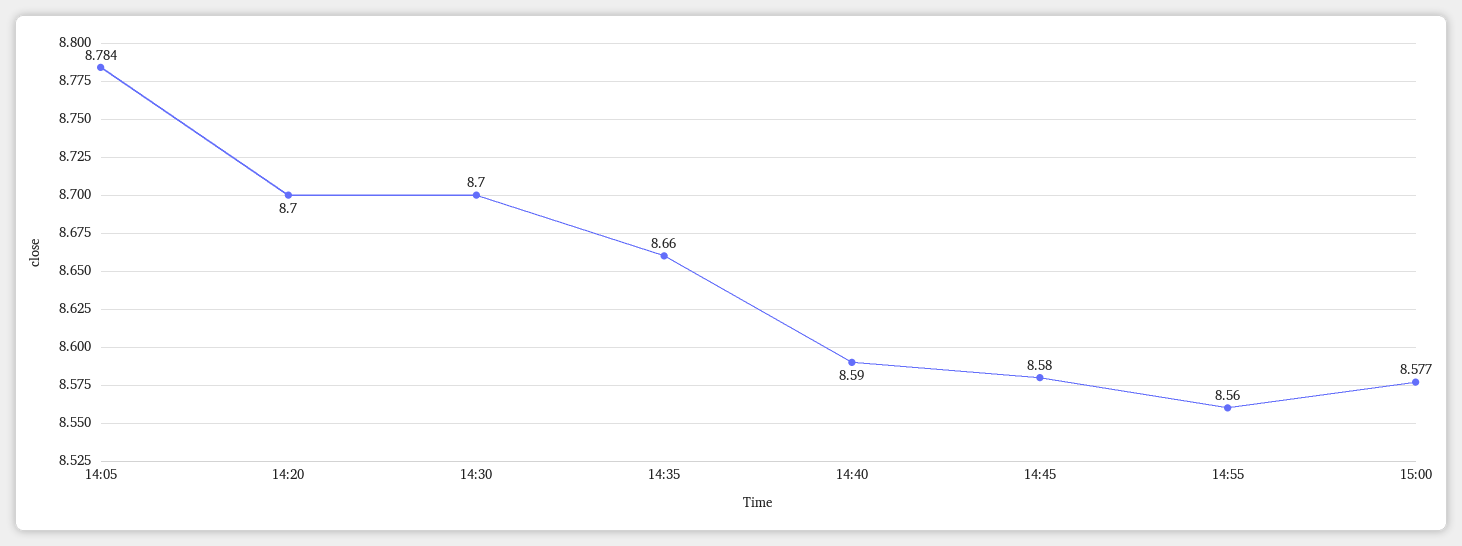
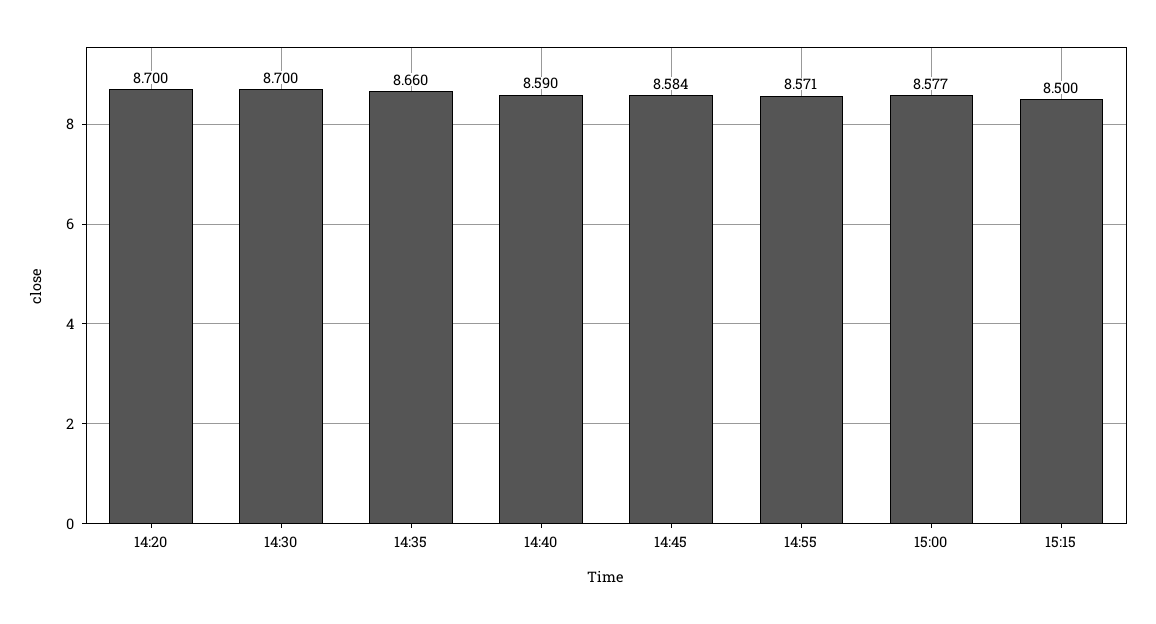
14:05: 8.784 -> none
14:45: 8.58 -> 8.584
14:55: 8.56 -> 8.571
15:15: none -> 8.5

